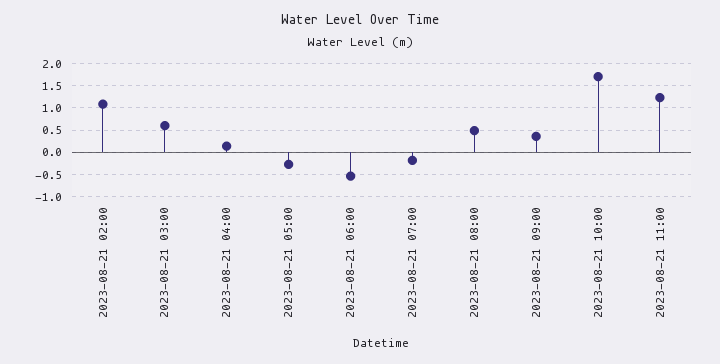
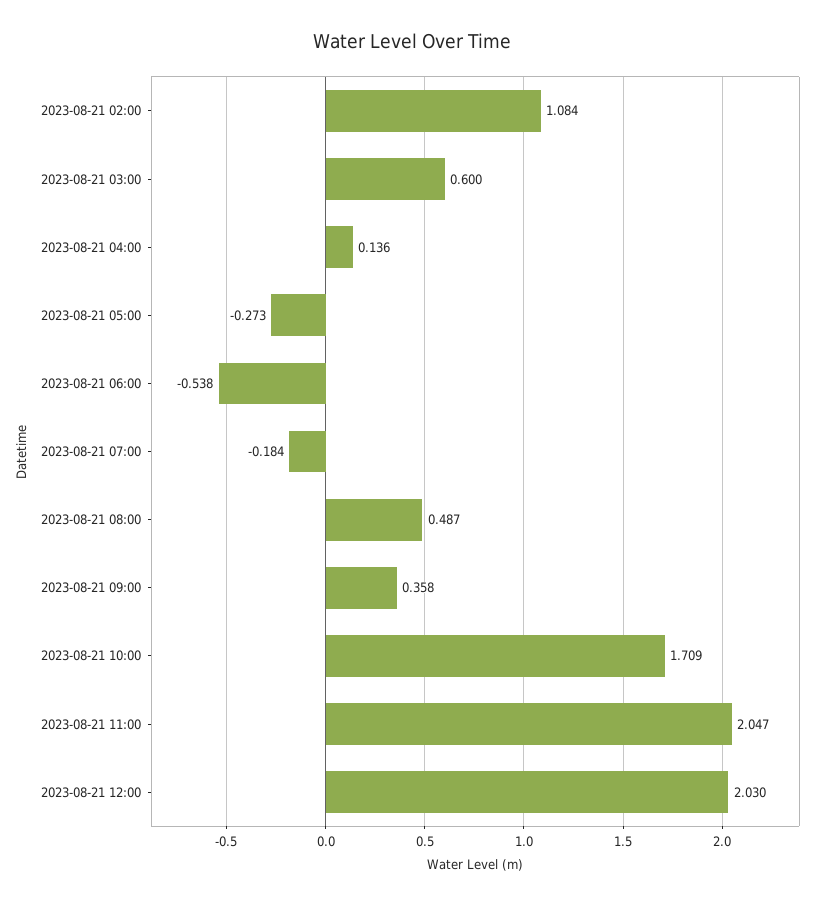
2023-08-21 11:00: 1.25 -> 2.047
2023-08-21 12:00: none -> 2.03

